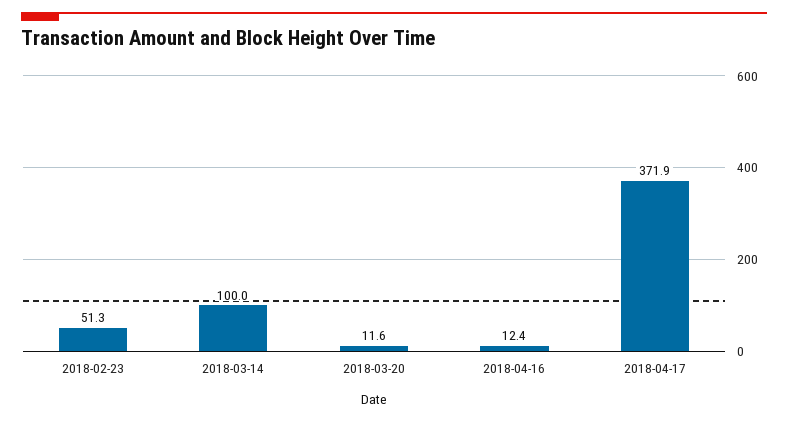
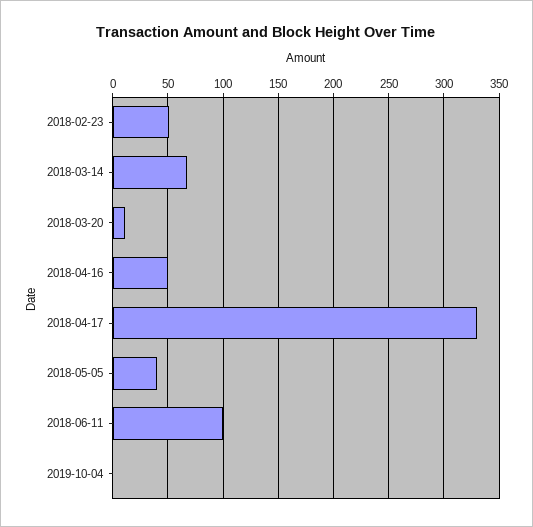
2018-03-14: 100 -> 70
2018-04-16: 12.4 -> 50
2018-04-17: 371.9 -> 330
2018-05-05: none -> 40
2018-06-11: none -> 100
2019-10-04: none -> 0

